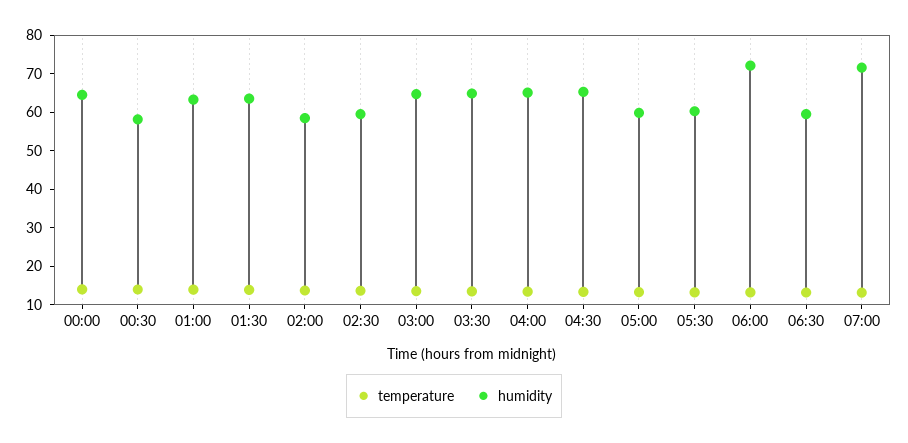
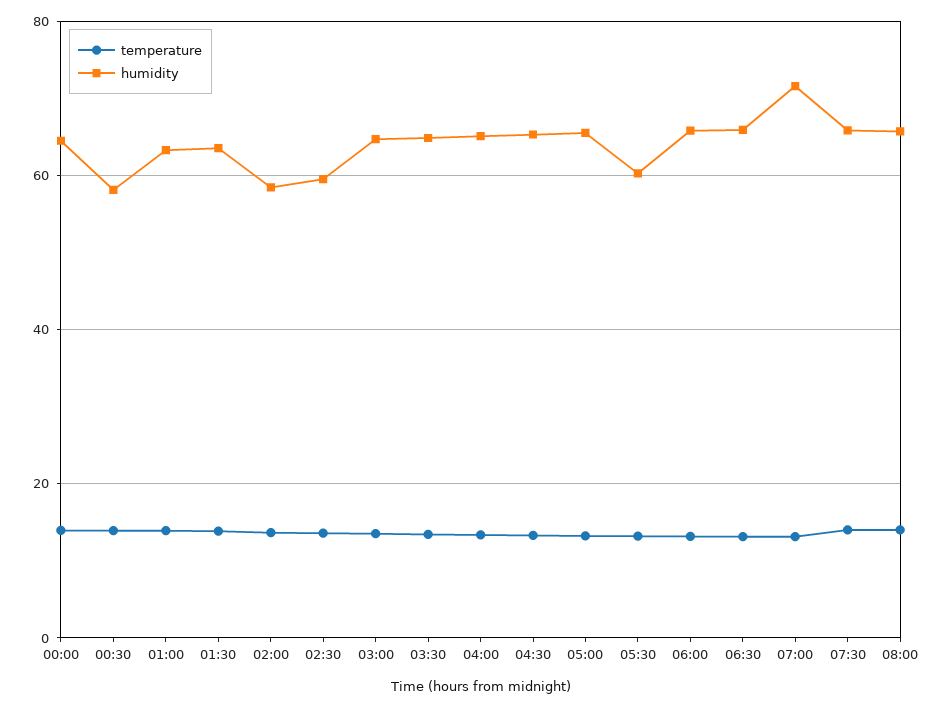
humidity, 05:00: 60 -> 66
humidity, 06:00: 72.5 -> 66
humidity, 06:30: 60 -> 66
temperature, 07:30: none -> 14
humidity, 07:30: none -> 66
temperature, 08:00: none -> 14
humidity, 08:00: none -> 66

